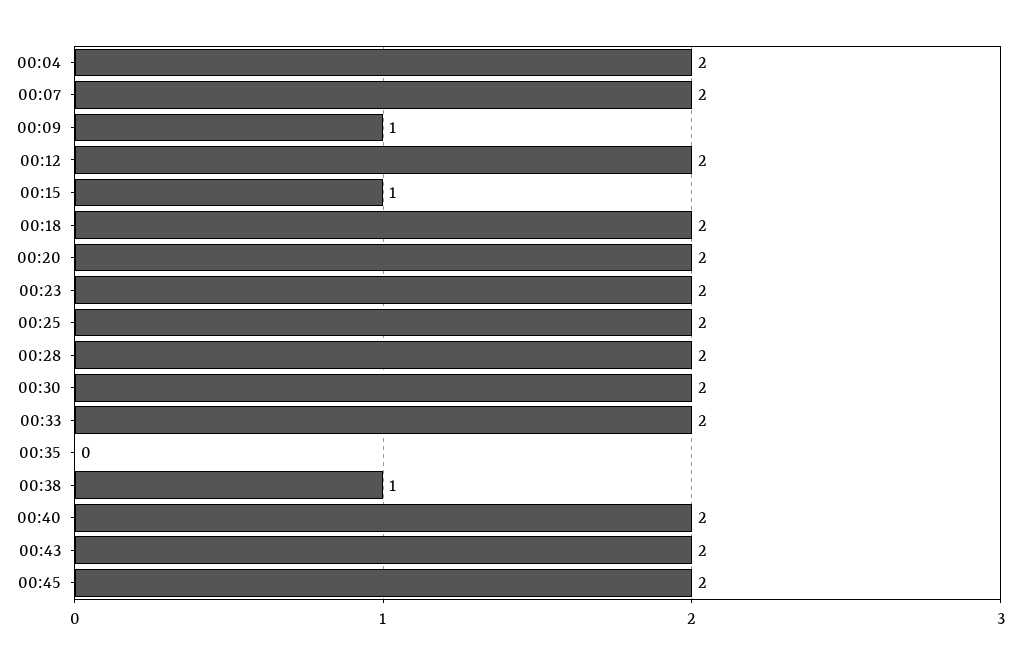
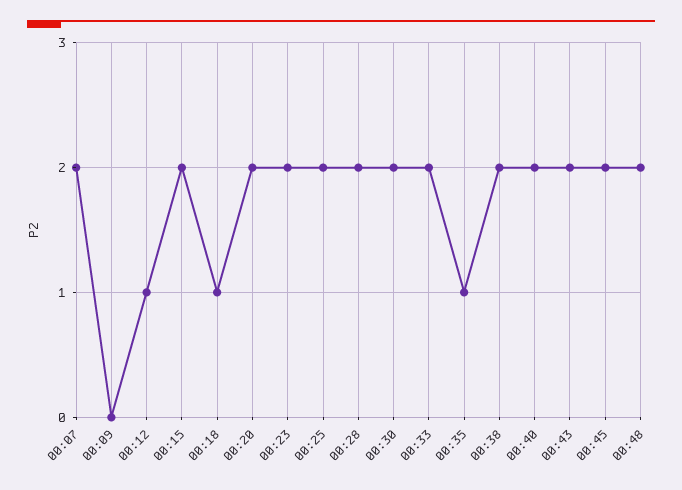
00:04: 2 -> none
00:09: 1 -> 0
00:12: 2 -> 1
00:15: 1 -> 2
00:18: 2 -> 1
00:35: 0 -> 1
00:38: 1 -> 2
00:48: none -> 2

